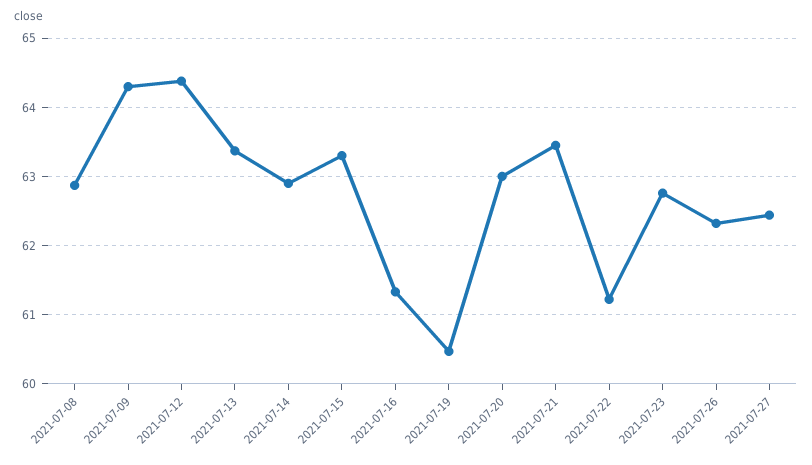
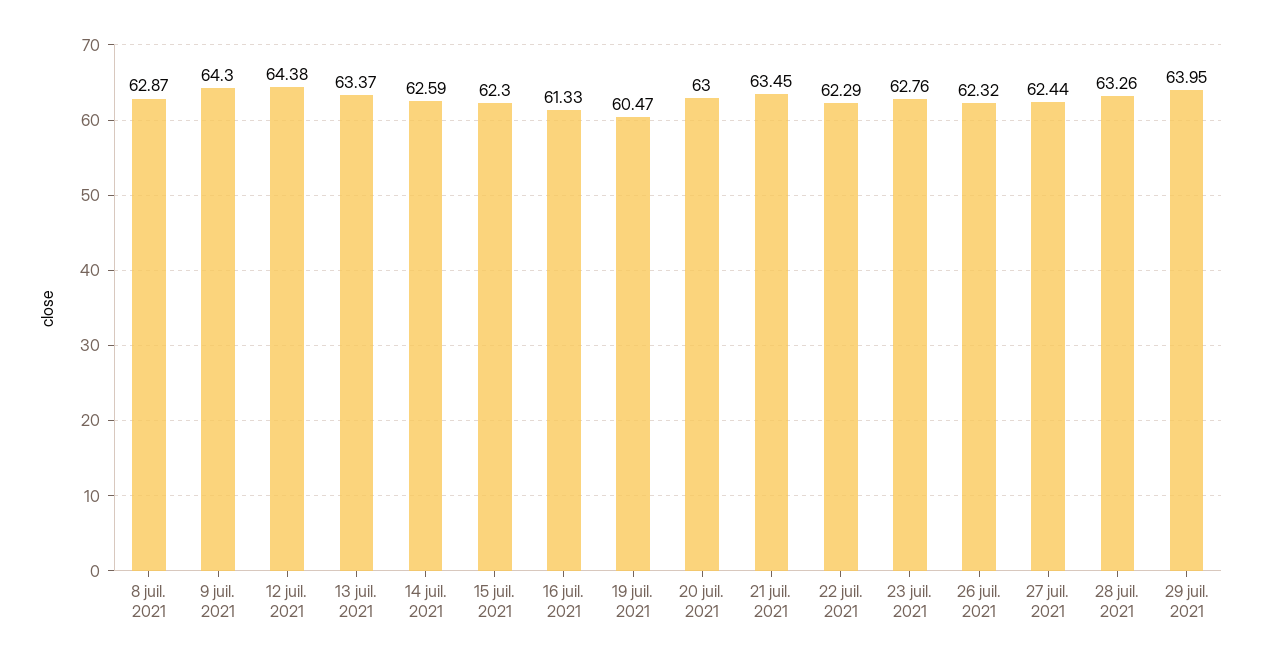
2021-07-14: 62.9 -> 62.59
2021-07-15: 63.3 -> 62.3
2021-07-22: 61.2 -> 62.29
28 juil. 2021: none -> 63.26
29 juil. 2021: none -> 63.95

